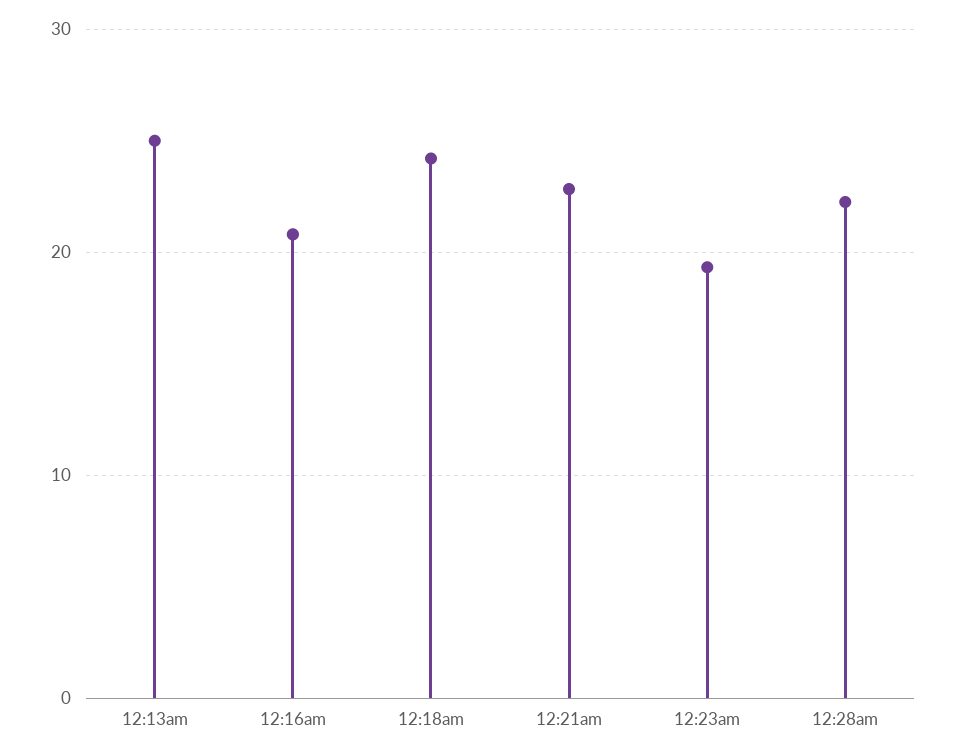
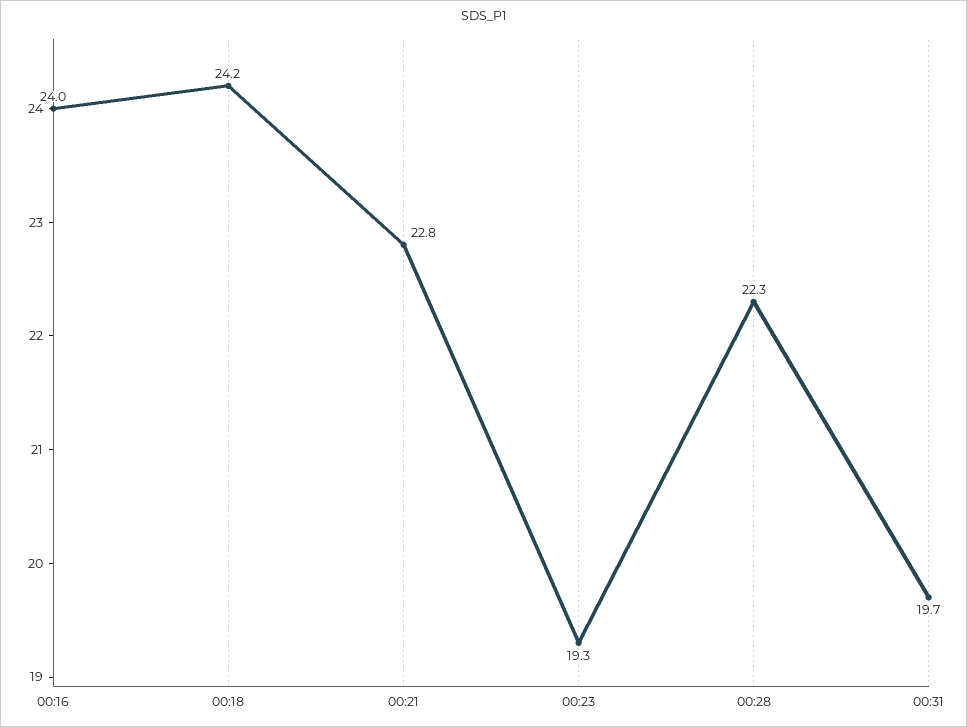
12:13am: 25 -> none
12:16am: 21 -> 24
00:31: none -> 19.7

